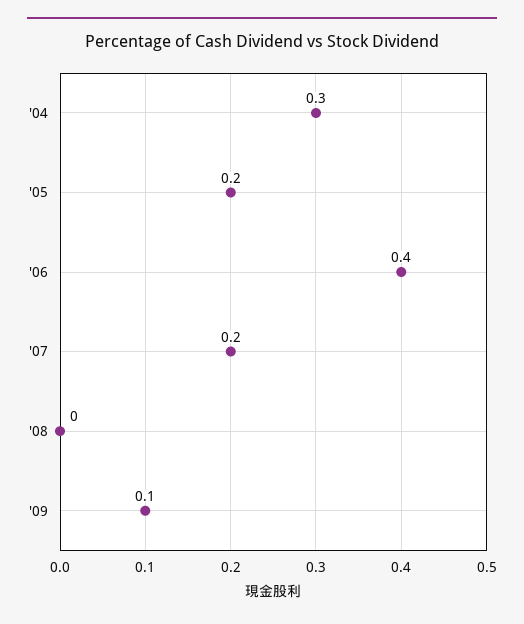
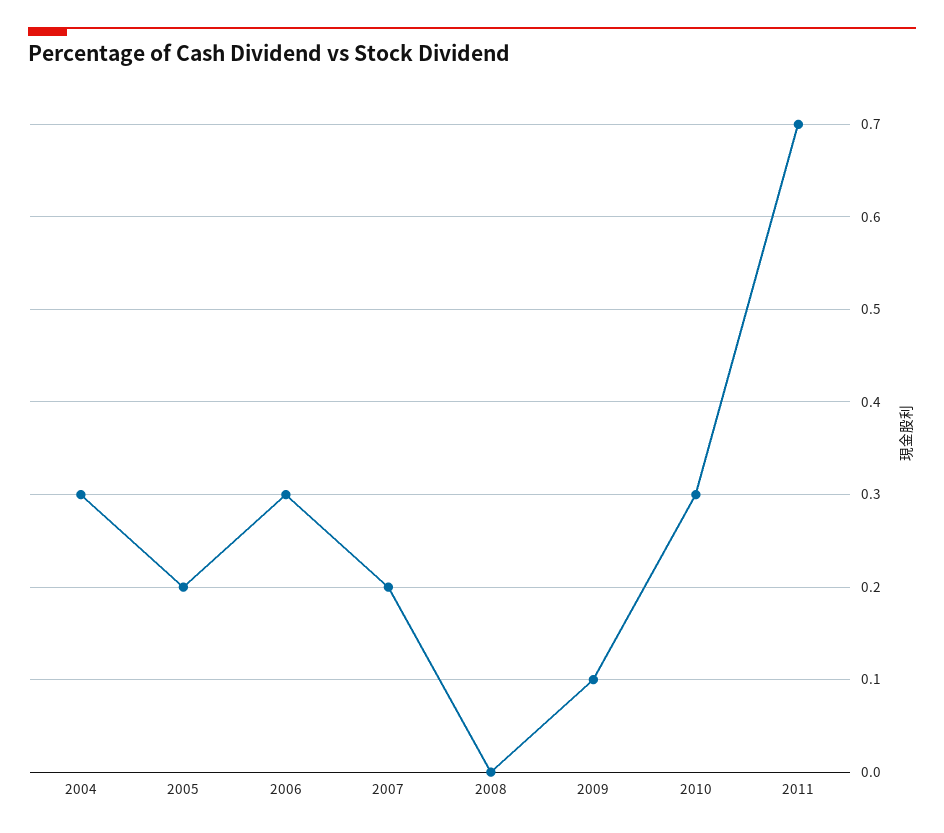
'06: 0.4 -> 0.3
2010: none -> 0.3
2011: none -> 0.7

